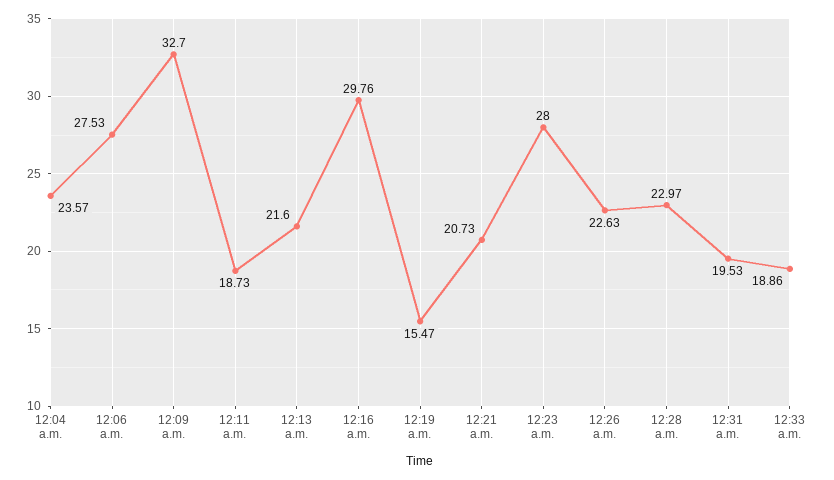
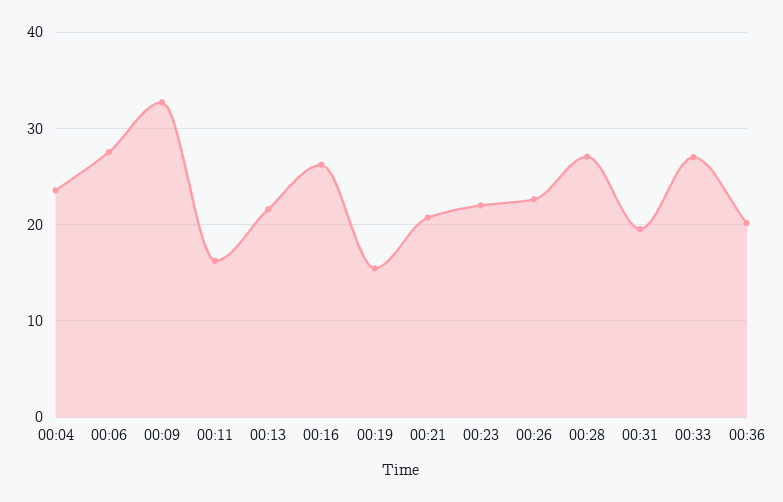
12:11 a.m.: 18.73 -> 16
12:16 a.m.: 29.76 -> 26
12:23 a.m.: 28 -> 22
12:28 a.m.: 22.97 -> 27
12:33 a.m.: 18.86 -> 27
00:36: none -> 20

